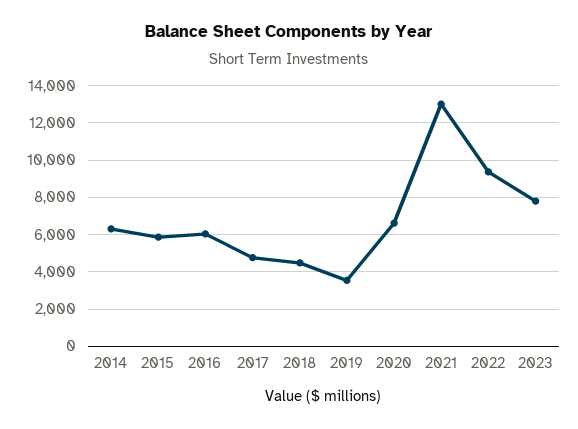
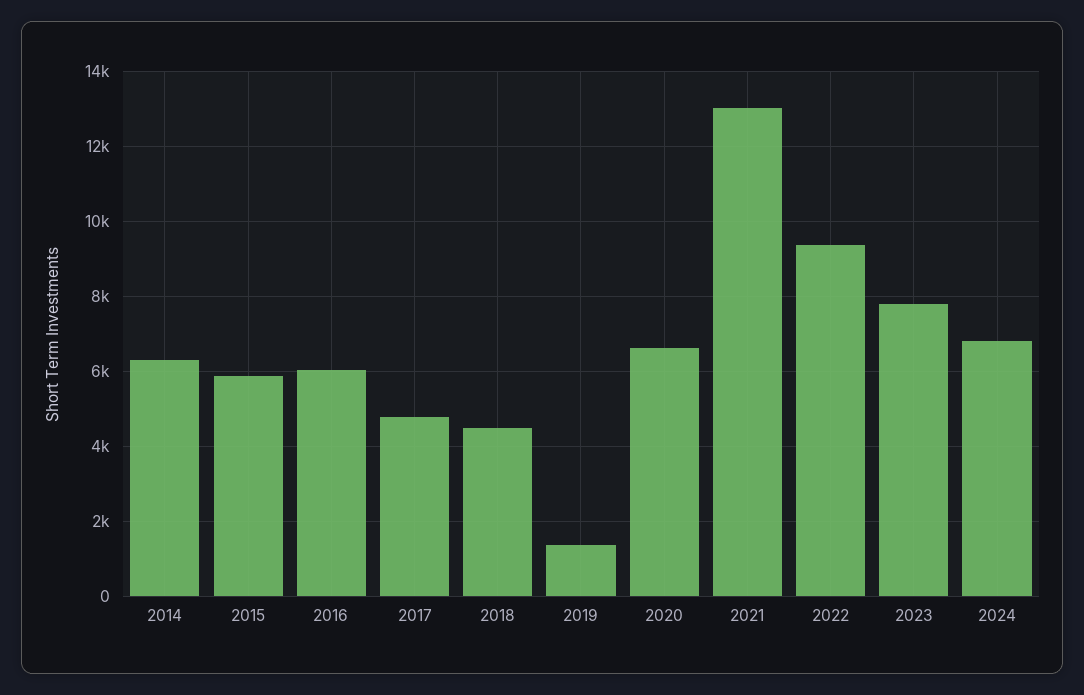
2019: 3500 -> 1400
2024: none -> 6800

